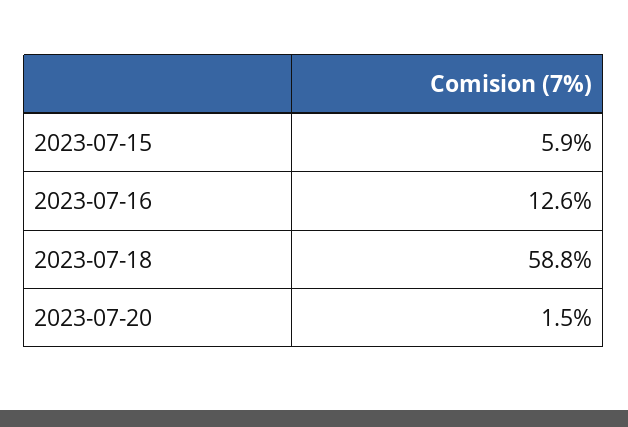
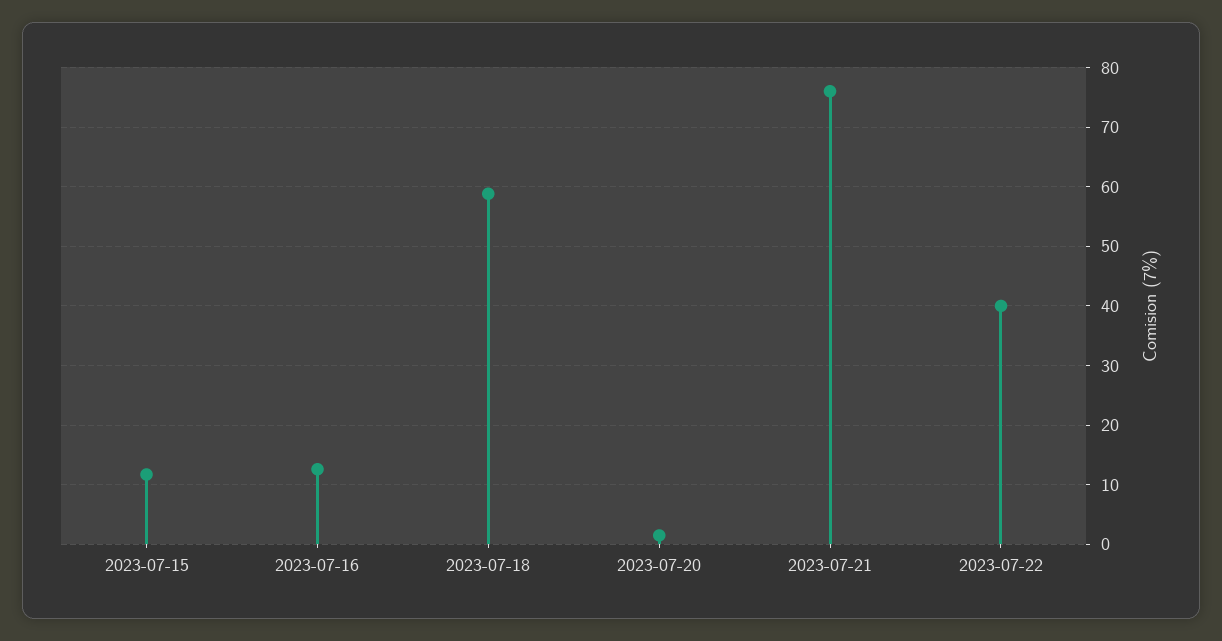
2023-07-15: 5.9 -> 12
2023-07-21: none -> 76
2023-07-22: none -> 40

